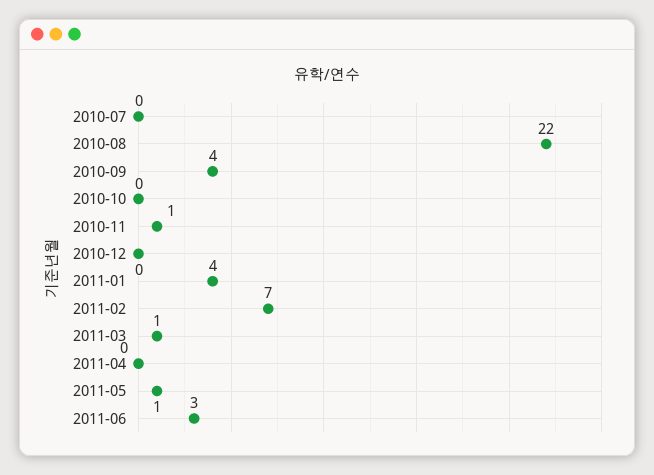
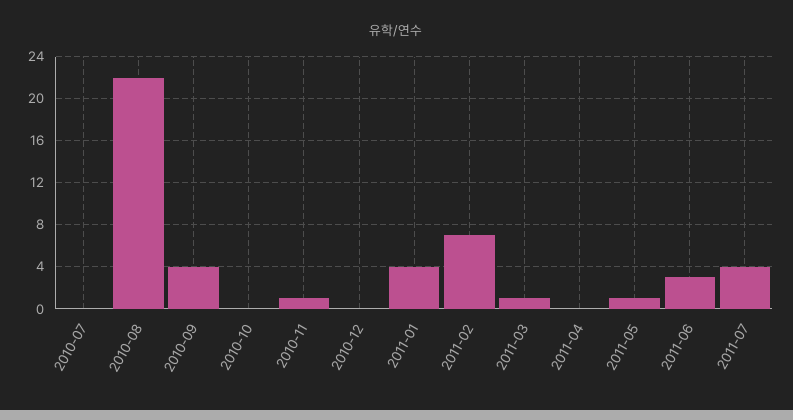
2011-07: none -> 4

